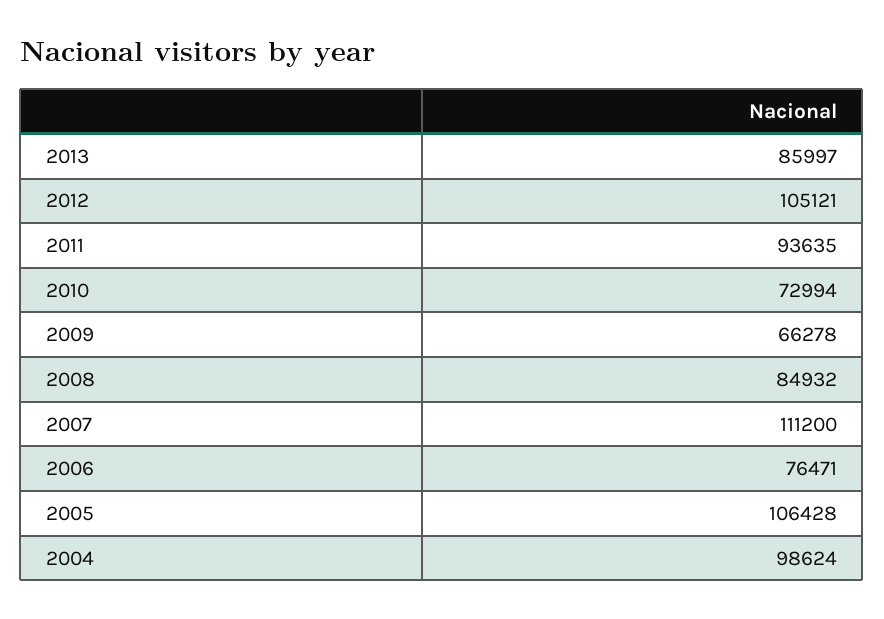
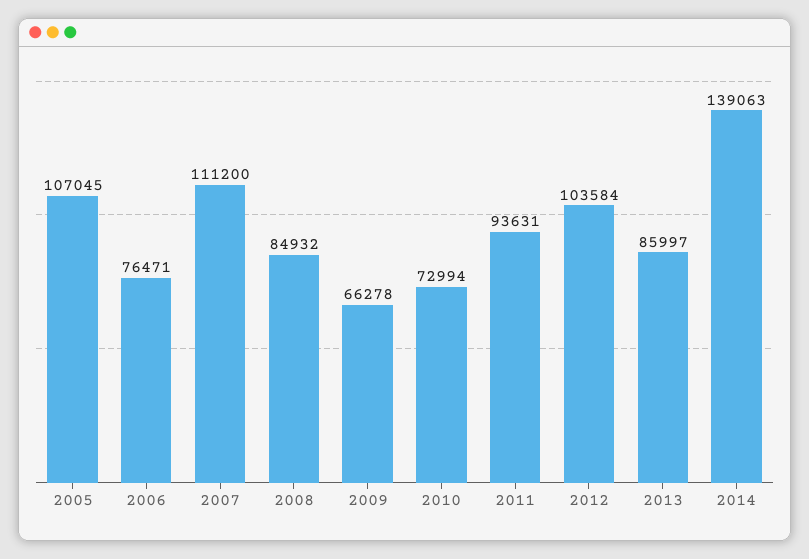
2012: 105121 -> 103584
2011: 93635 -> 93631
2005: 106428 -> 107045
2004: 98624 -> none
2014: none -> 139063

